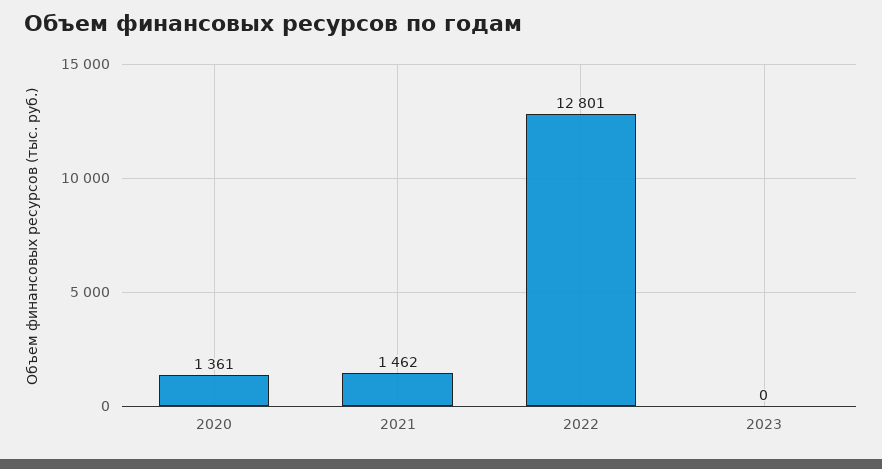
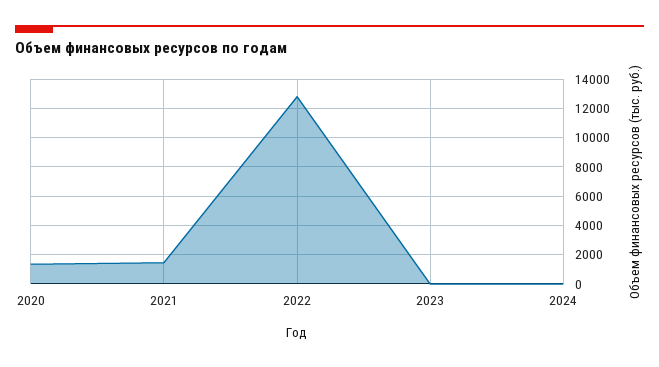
2024: none -> 0

